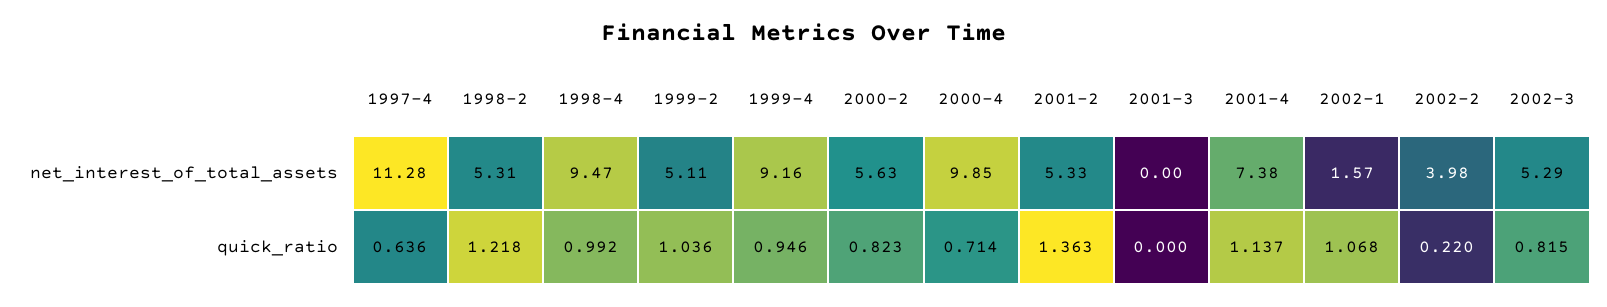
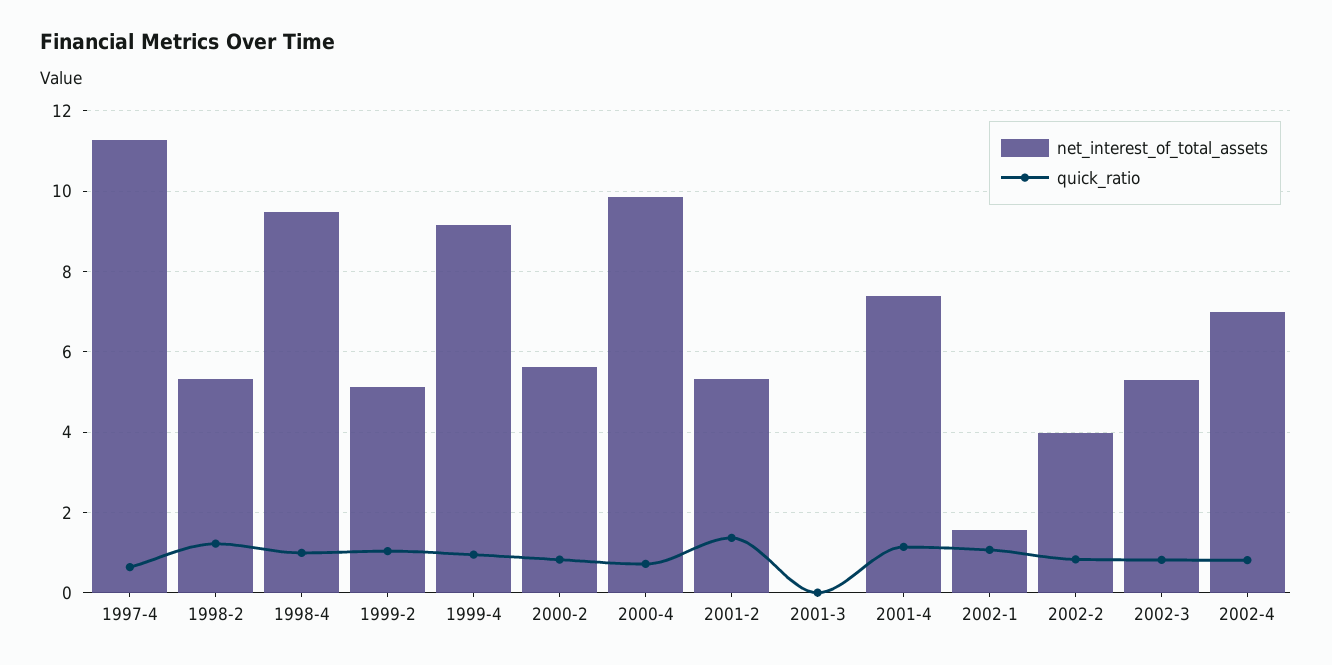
quick_ratio, 2002-2: 0.22 -> 0.8
net_interest_of_total_assets, 2002-4: none -> 7
quick_ratio, 2002-4: none -> 0.8

